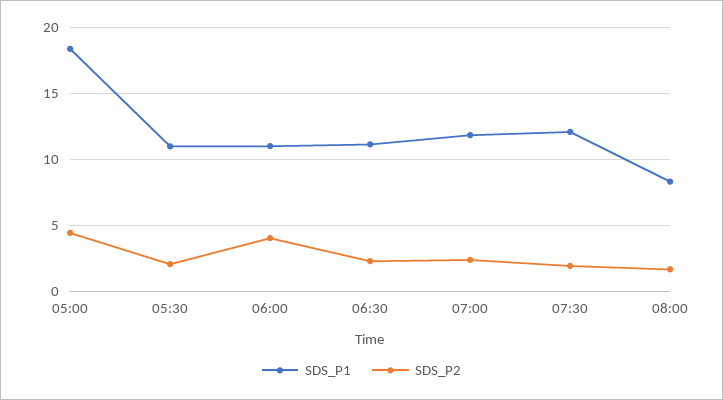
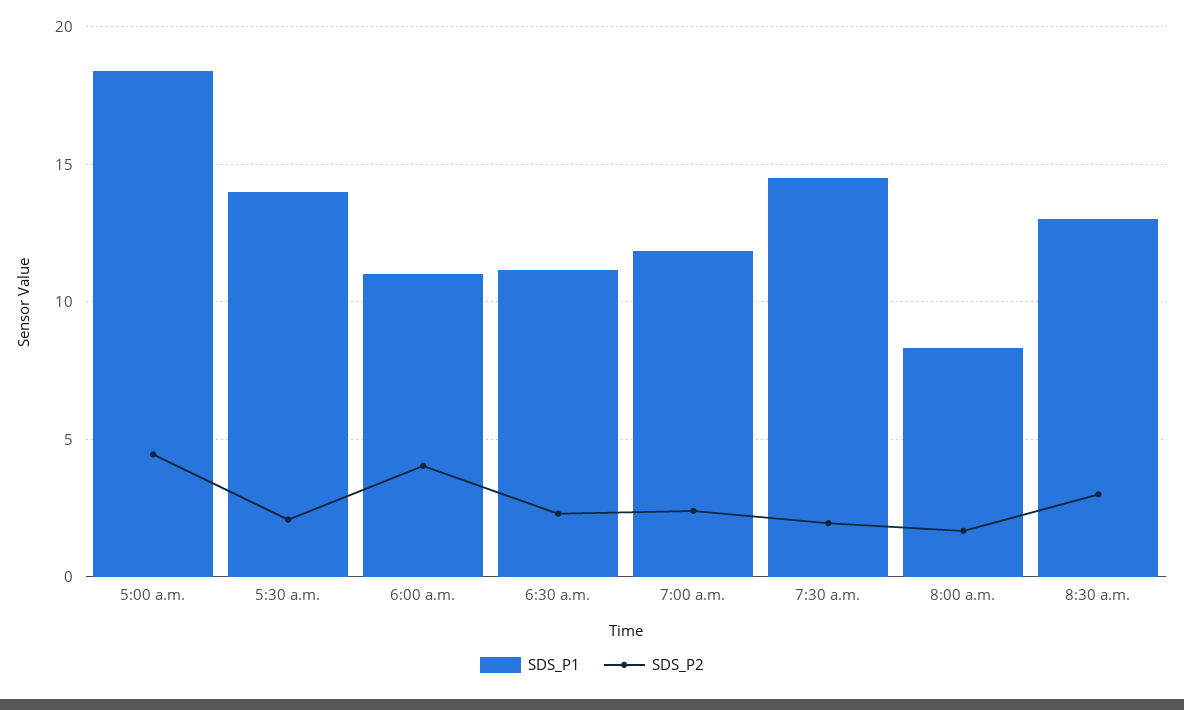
SDS_P1, 05:30: 11 -> 14
SDS_P1, 07:30: 12 -> 14.5
SDS_P1, 8:30 a.m.: none -> 13
SDS_P2, 8:30 a.m.: none -> 3

